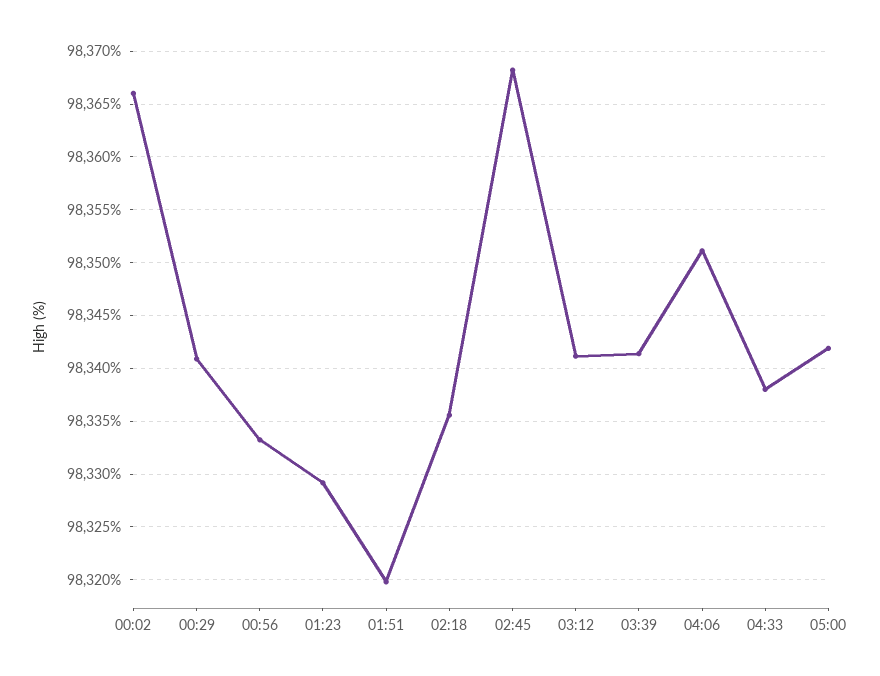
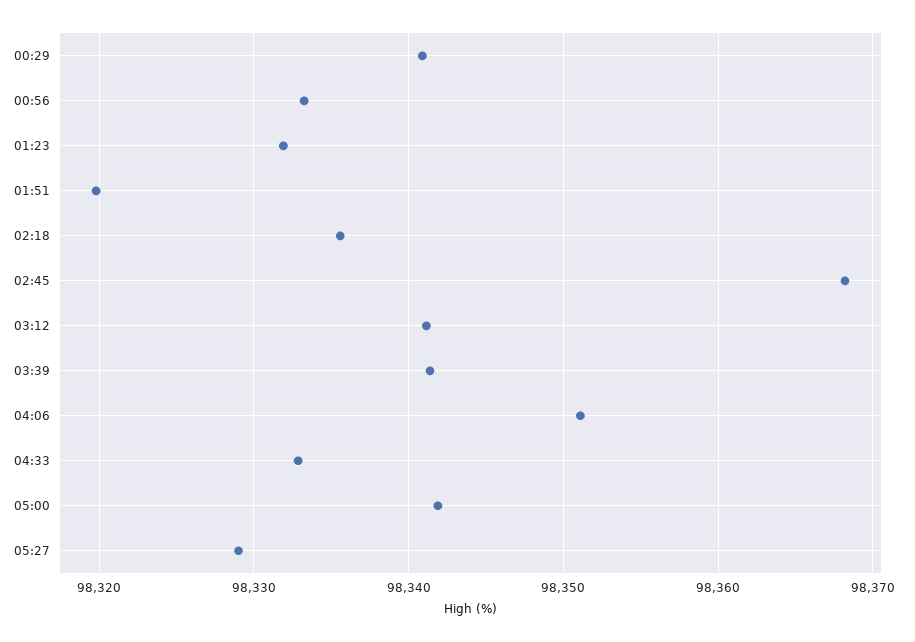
00:02: 98366 -> none
01:23: 98329 -> 98332
04:33: 98338 -> 98333
05:27: none -> 98329

